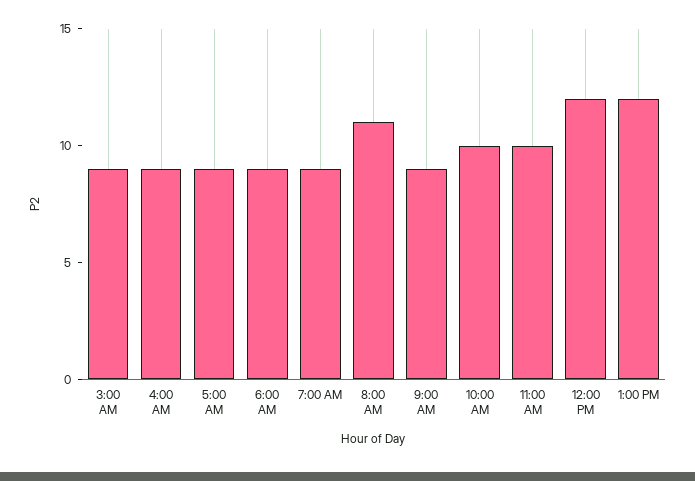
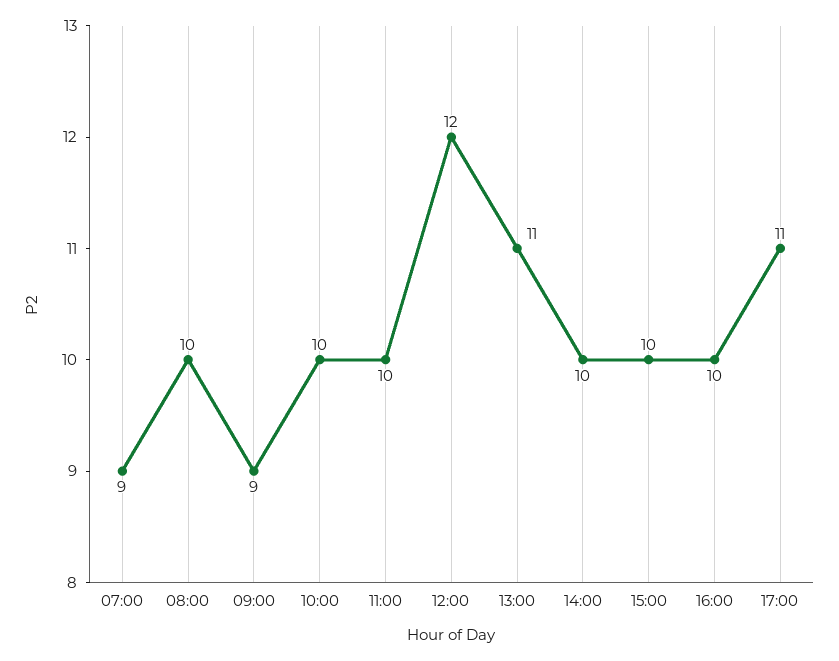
3:00 AM: 9 -> none
4:00 AM: 9 -> none
5:00 AM: 9 -> none
6:00 AM: 9 -> none
8:00 AM: 11 -> 10
1:00 PM: 12 -> 11
14:00: none -> 10
15:00: none -> 10
16:00: none -> 10
17:00: none -> 11

